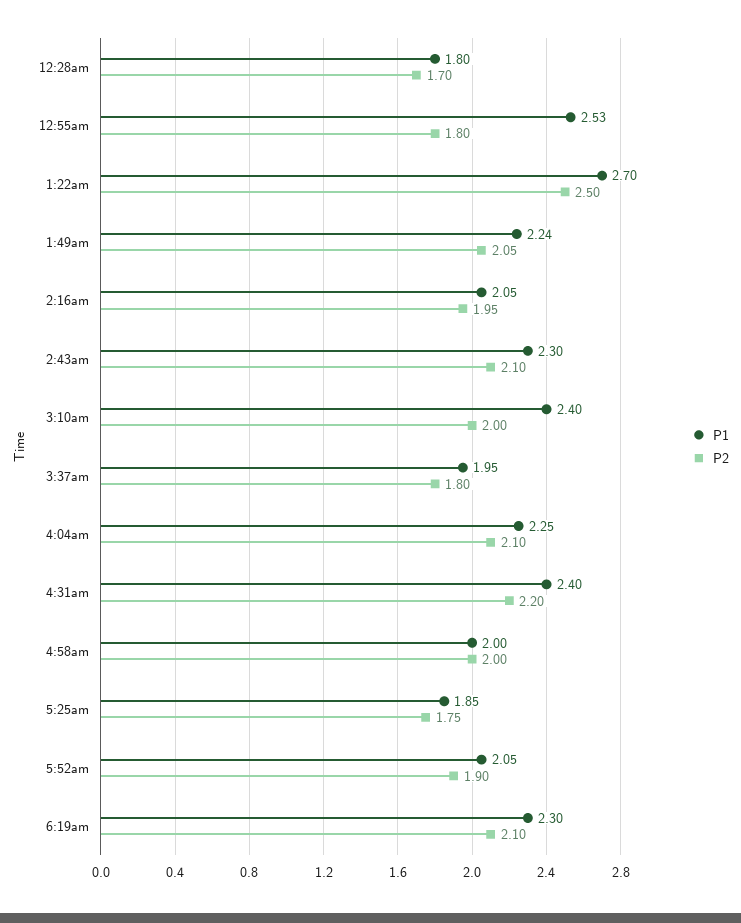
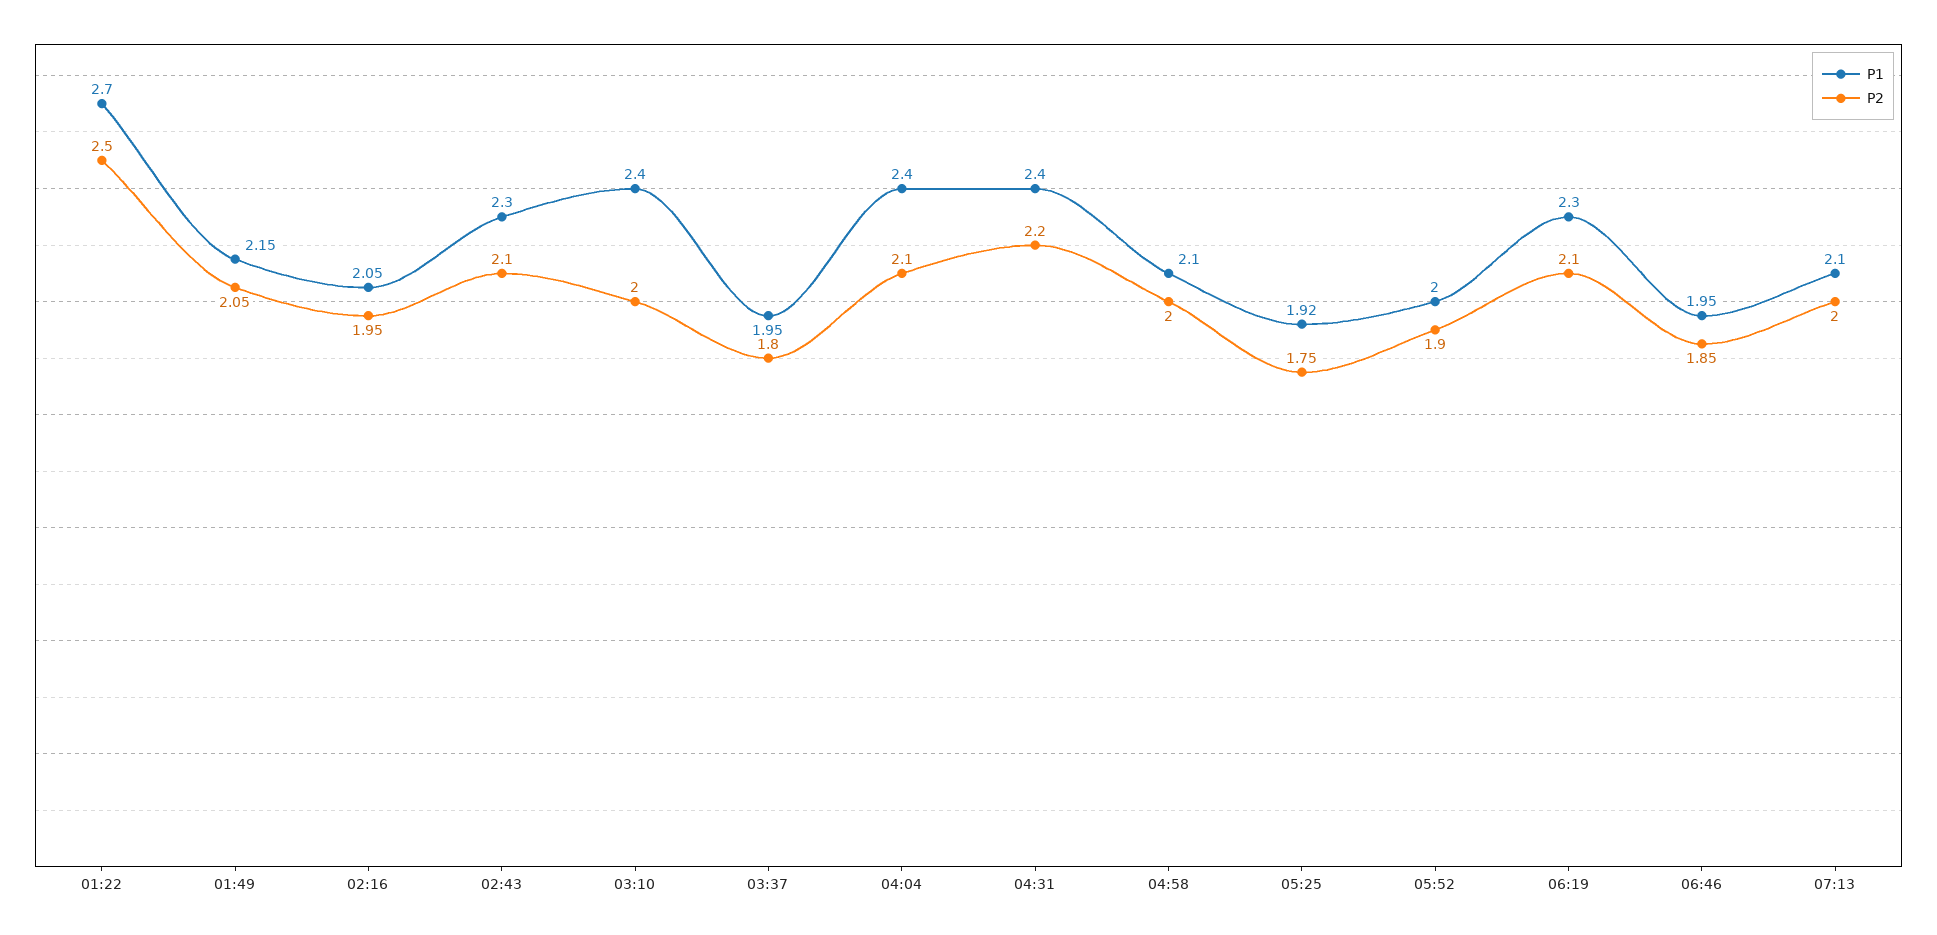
P1, 12:28am: 1.8 -> none
P2, 12:28am: 1.7 -> none
P1, 12:55am: 2.53 -> none
P2, 12:55am: 1.8 -> none
P1, 1:49am: 2.24 -> 2.15
P1, 4:04am: 2.25 -> 2.4
P1, 4:58am: 2 -> 2.1
P1, 5:25am: 1.85 -> 1.92
P1, 5:52am: 2.05 -> 2
P1, 06:46: none -> 1.95
P2, 06:46: none -> 1.85
P1, 07:13: none -> 2.1
P2, 07:13: none -> 2

